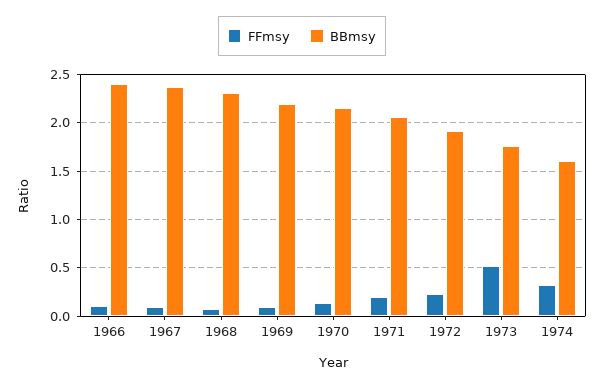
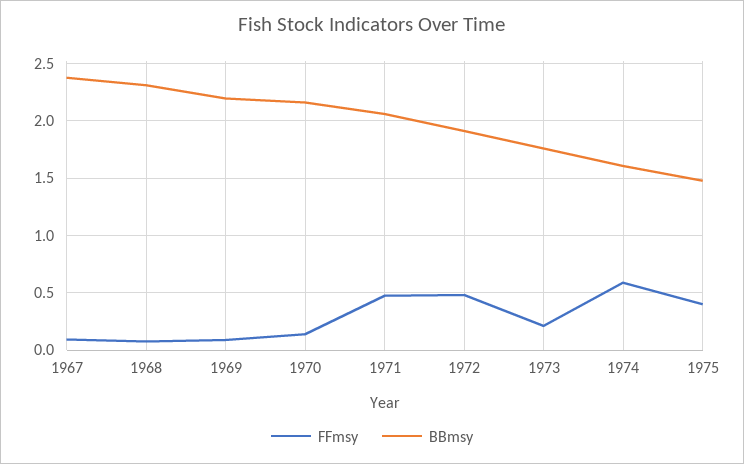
FFmsy, 1966: 0.1 -> none
BBmsy, 1966: 2.4 -> none
FFmsy, 1971: 0.2 -> 0.5
FFmsy, 1972: 0.2 -> 0.5
FFmsy, 1973: 0.5 -> 0.2
FFmsy, 1974: 0.3 -> 0.6
FFmsy, 1975: none -> 0.4
BBmsy, 1975: none -> 1.5

